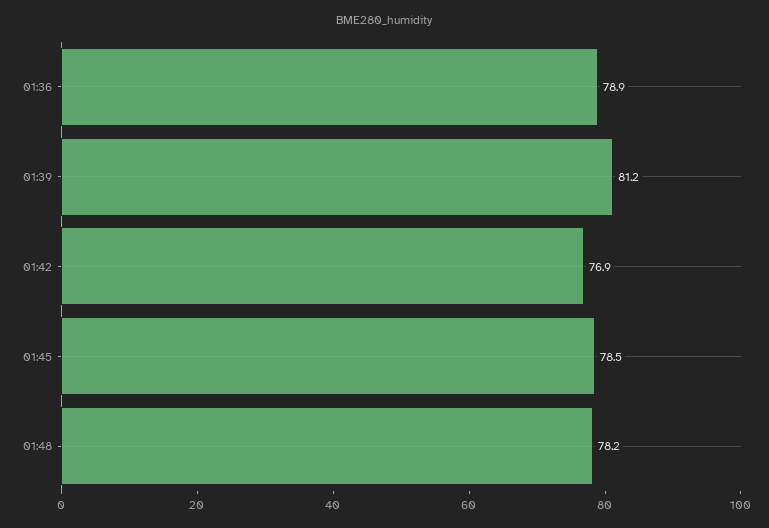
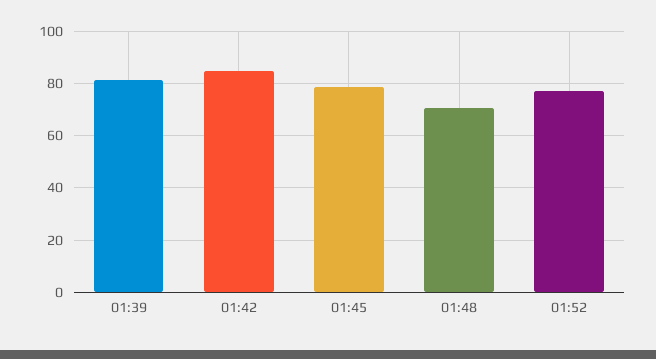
01:36: 78.9 -> none
01:42: 76.9 -> 85
01:48: 78.2 -> 70
01:52: none -> 77.5

